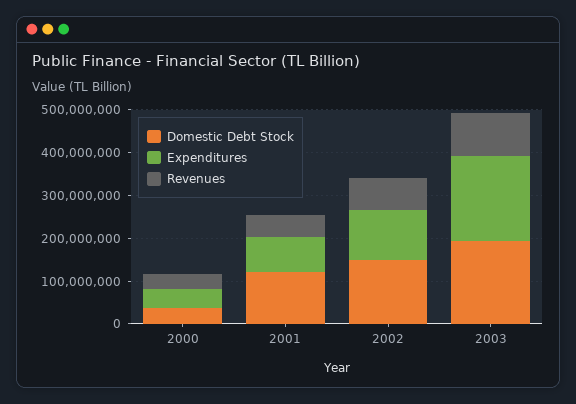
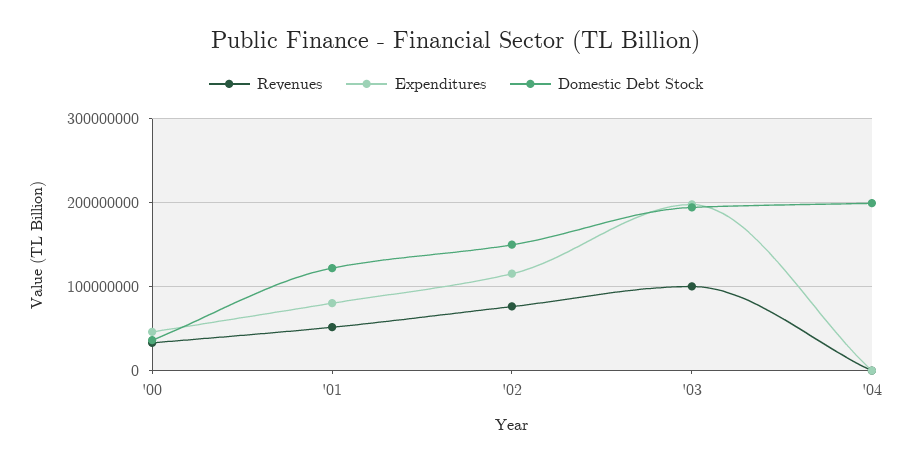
Revenues, '04: none -> 0
Expenditures, '04: none -> 0
Domestic Debt Stock, '04: none -> 200000000

